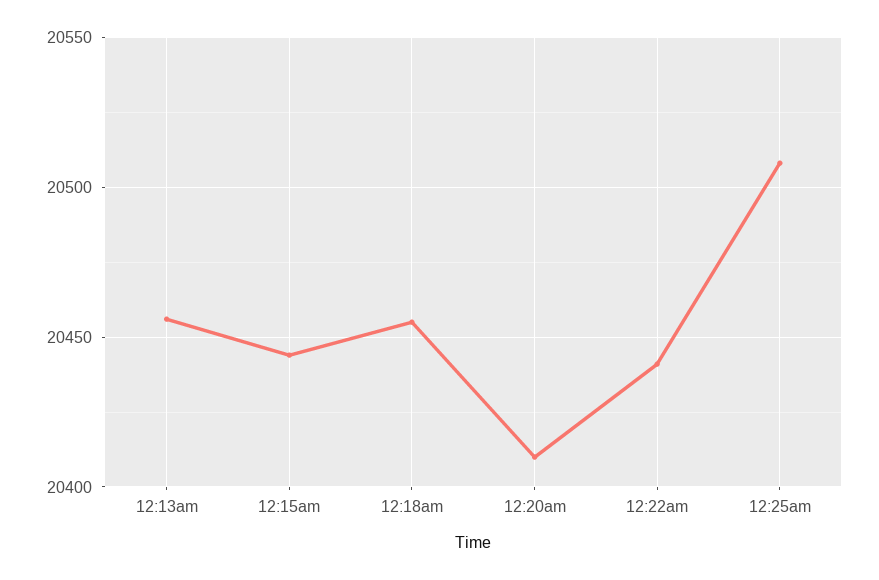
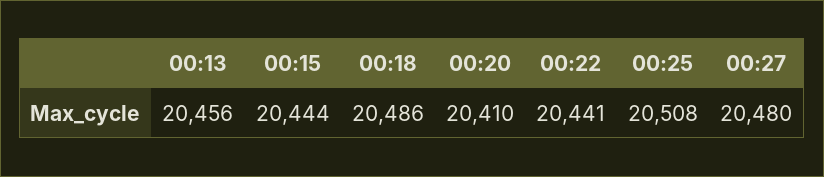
12:18am: 20455 -> 20486
00:27: none -> 20480

